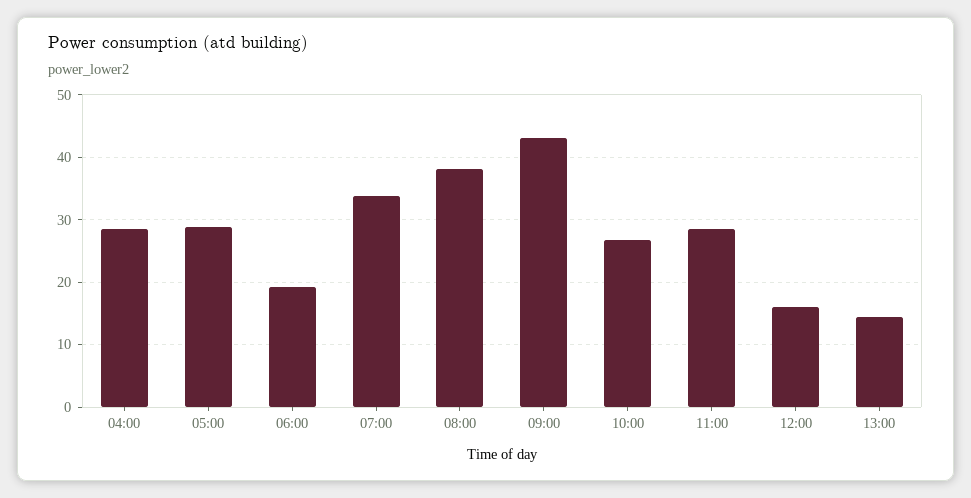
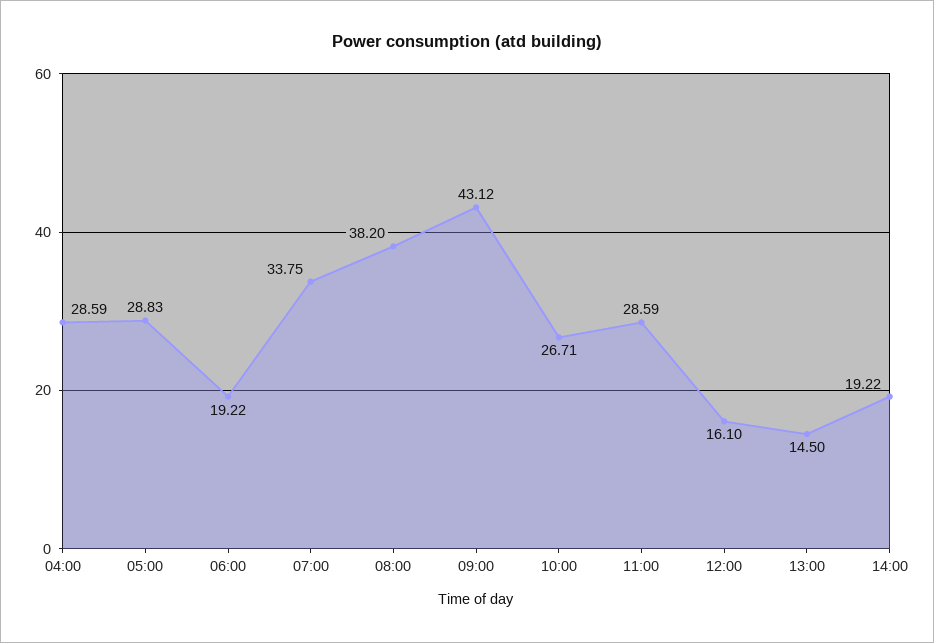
14:00: none -> 19.22

